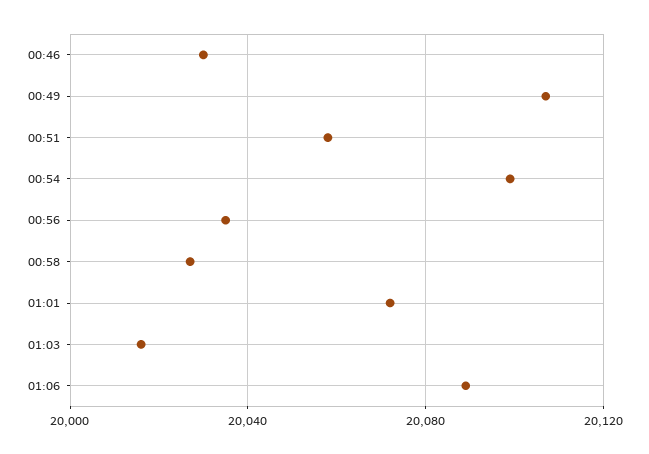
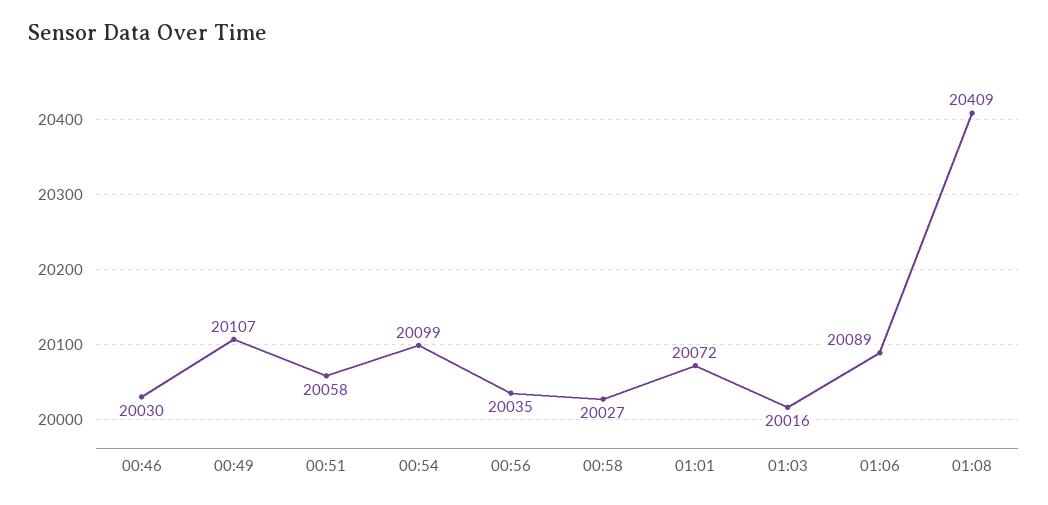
01:08: none -> 20409

